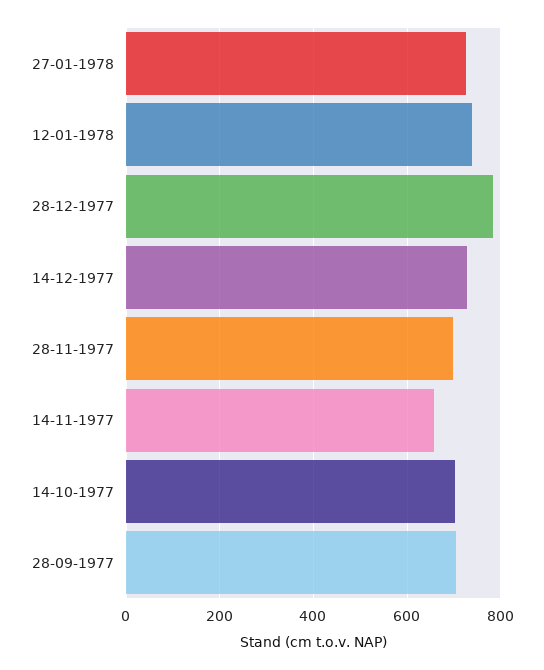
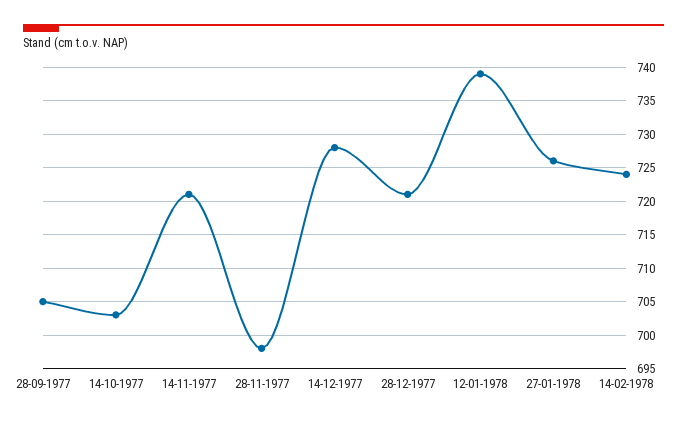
28-12-1977: 780 -> 721
14-11-1977: 660 -> 721
14-02-1978: none -> 724

